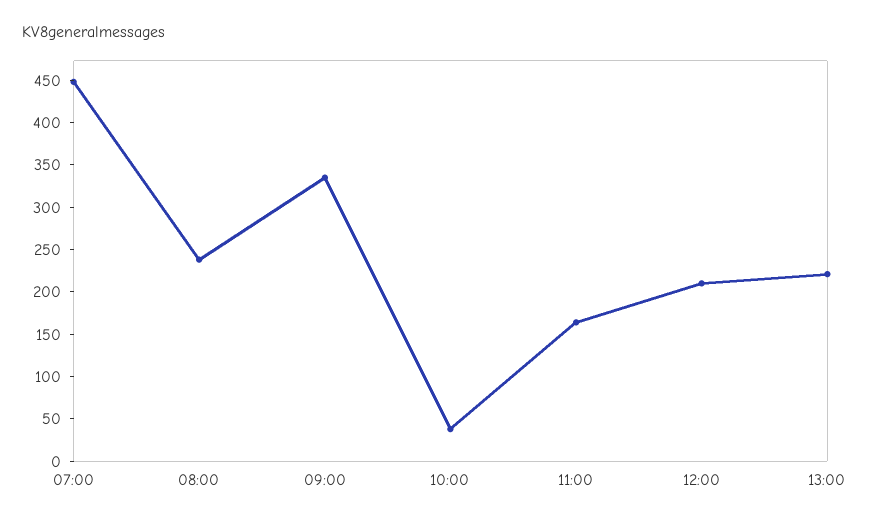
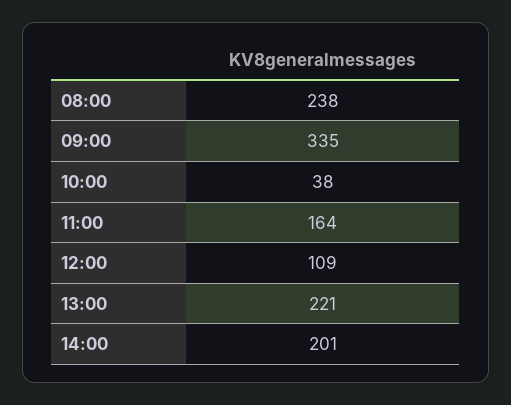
07:00: 450 -> none
12:00: 210 -> 109
14:00: none -> 201

